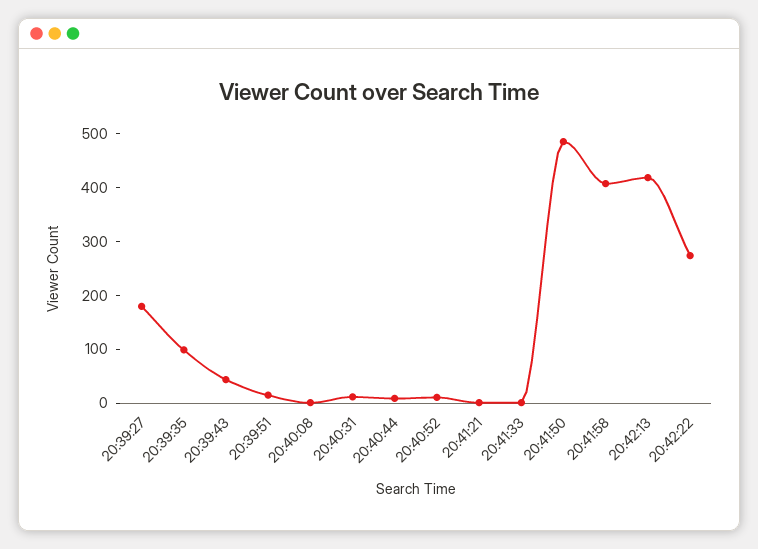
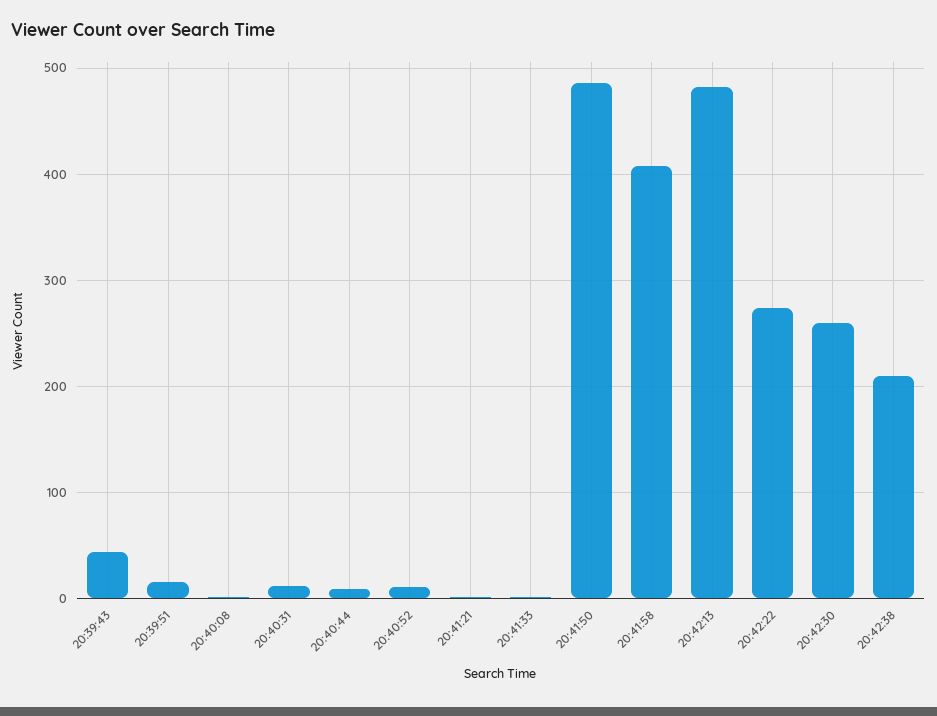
20:39:27: 180 -> none
20:39:35: 100 -> none
20:42:13: 420 -> 480
20:42:30: none -> 260
20:42:38: none -> 210

